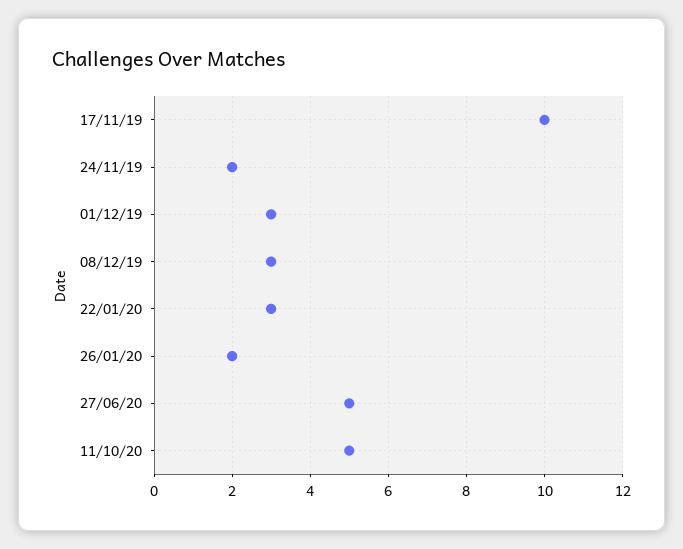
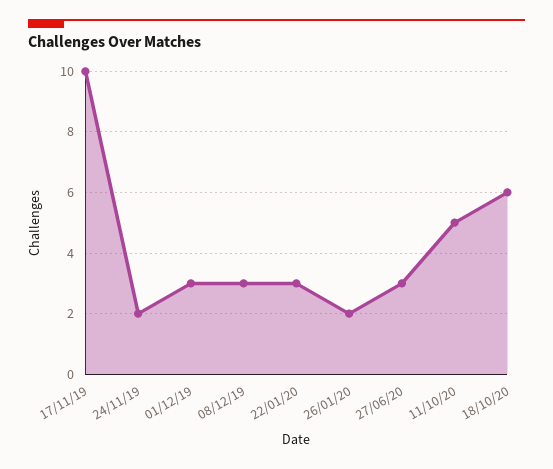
27/06/20: 5 -> 3
18/10/20: none -> 6

